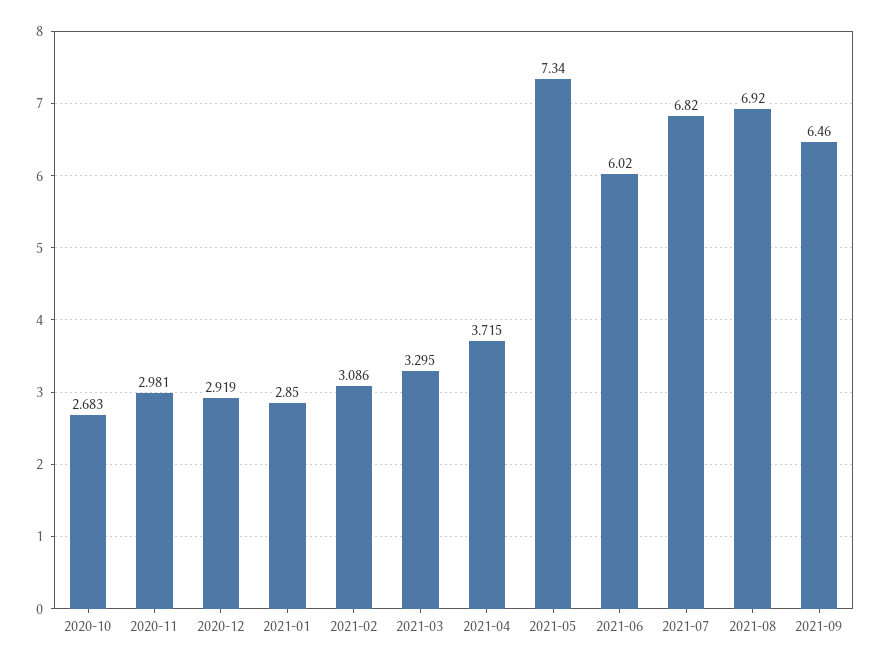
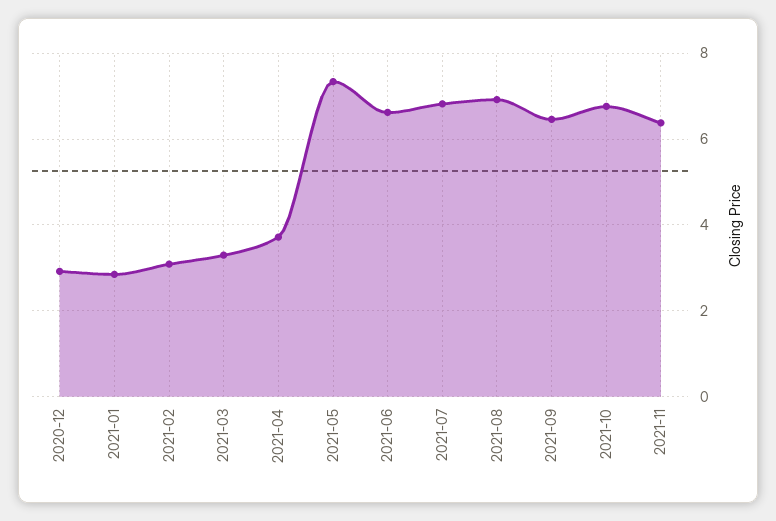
2020-10: 2.683 -> none
2020-11: 2.981 -> none
2021-06: 6.02 -> 6.6
2021-10: none -> 6.8
2021-11: none -> 6.4

